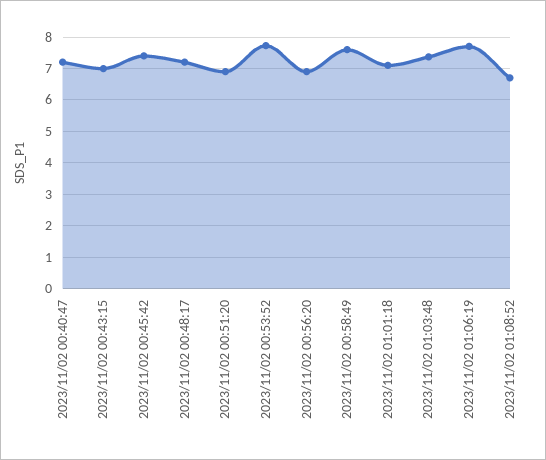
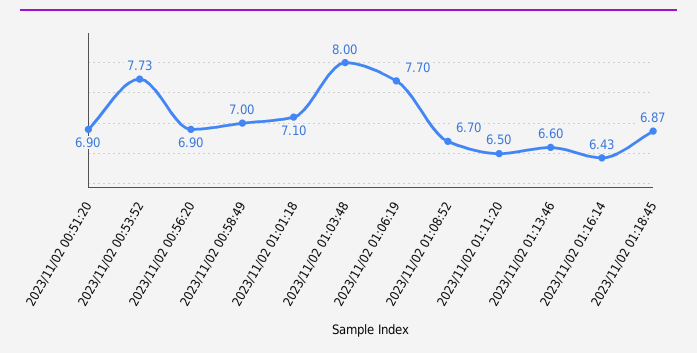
2023/11/02 00:40:47: 7.2 -> none
2023/11/02 00:43:15: 7 -> none
2023/11/02 00:45:42: 7.4 -> none
2023/11/02 00:48:17: 7.2 -> none
2023/11/02 00:58:49: 7.6 -> 7
2023/11/02 01:03:48: 7.4 -> 8
2023/11/02 01:11:20: none -> 6.5
2023/11/02 01:13:46: none -> 6.6
2023/11/02 01:16:14: none -> 6.43
2023/11/02 01:18:45: none -> 6.87

